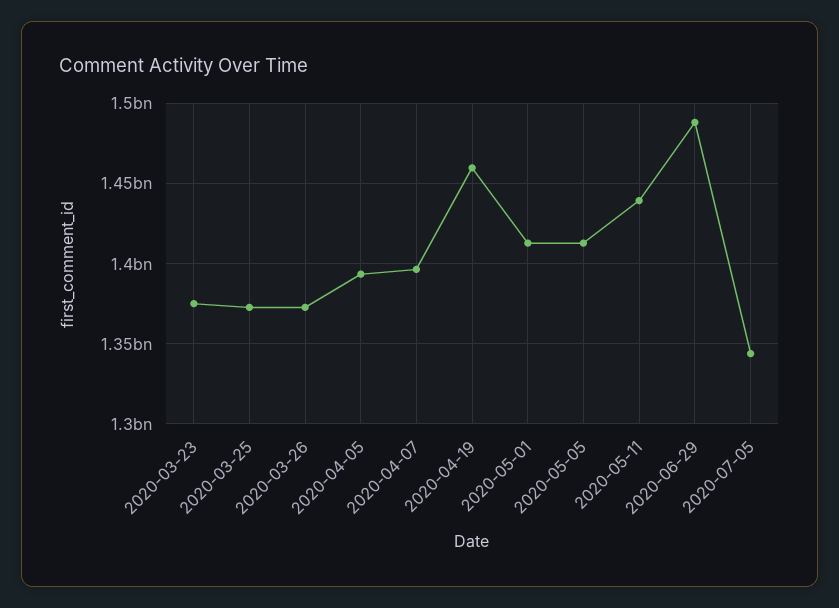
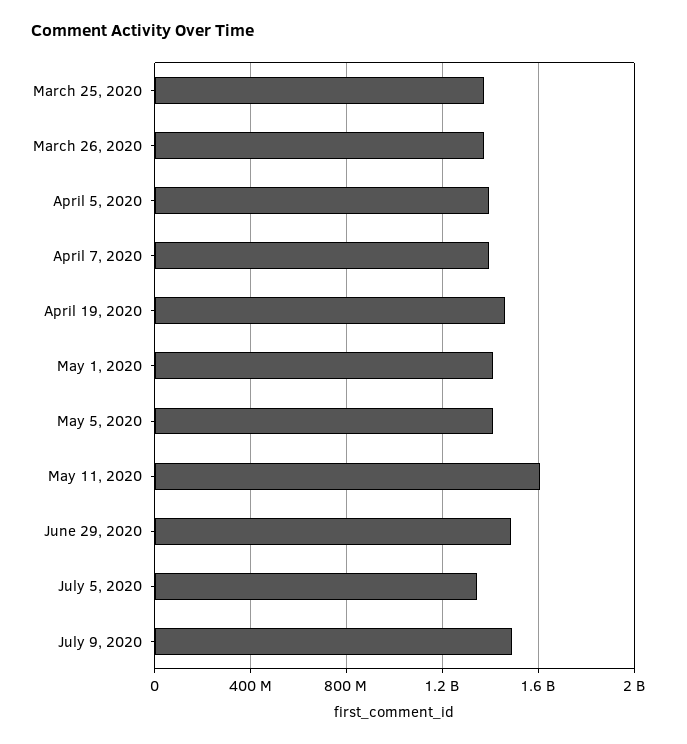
2020-03-23: 1375000000 -> none
2020-05-11: 1440000000 -> 1600000000
July 9, 2020: none -> 1500000000

